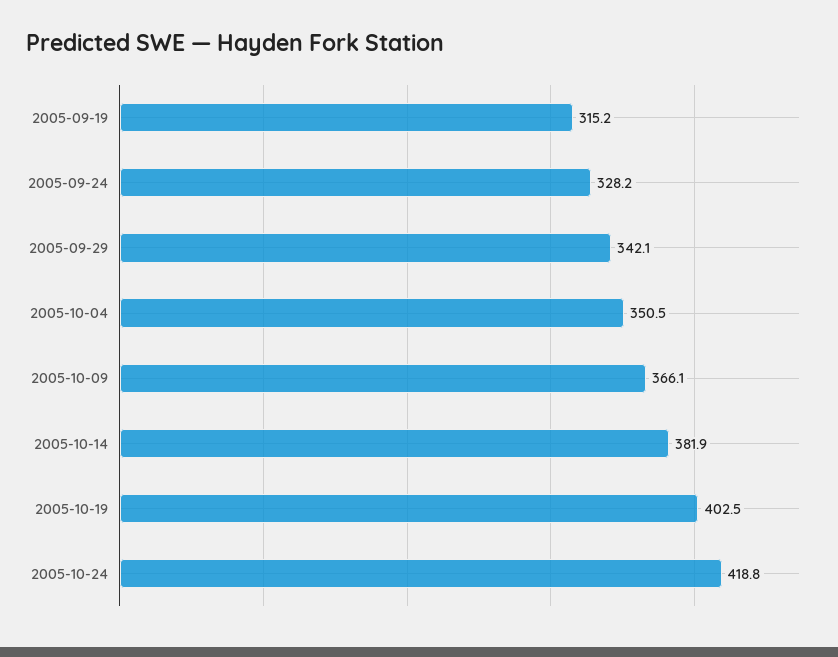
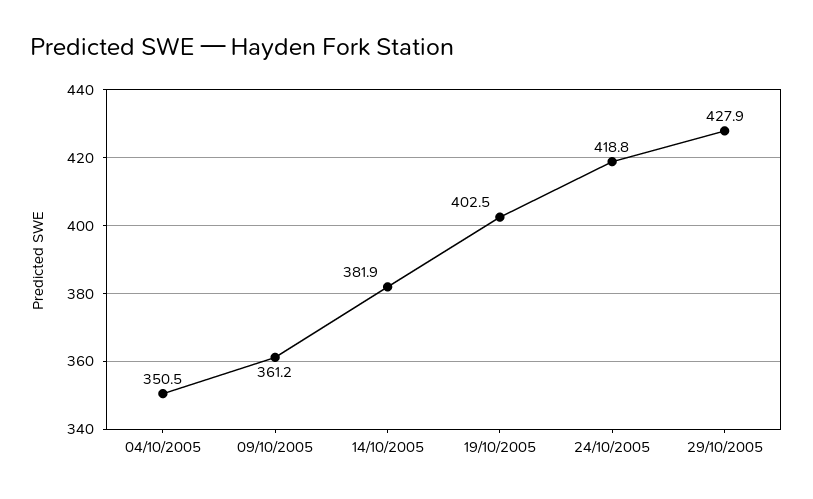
2005-09-19: 315.2 -> none
2005-09-24: 328.2 -> none
2005-09-29: 342.1 -> none
2005-10-09: 366.1 -> 361.2
29/10/2005: none -> 427.9

